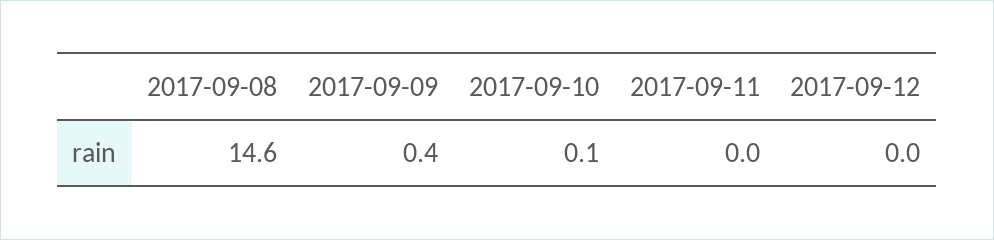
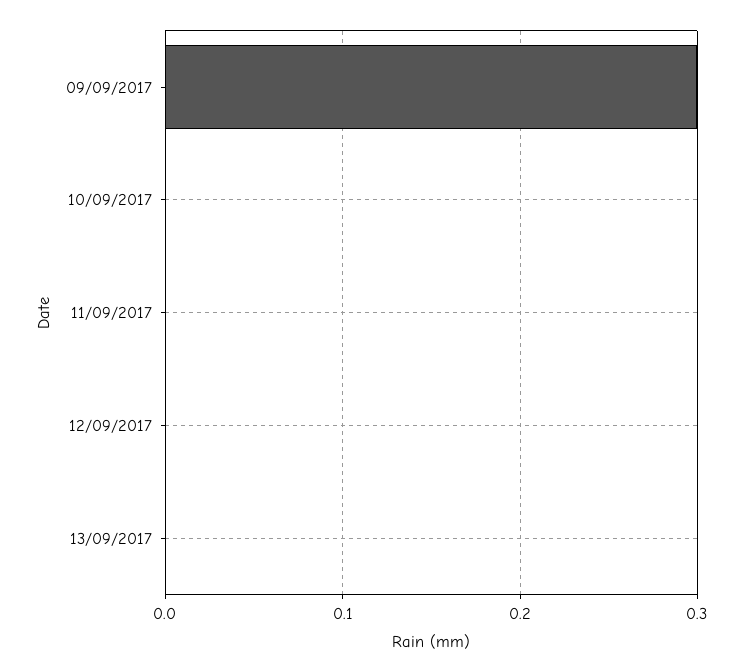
2017-09-08: 14.6 -> none
2017-09-09: 0.4 -> 0.3
2017-09-10: 0.1 -> 0
13/09/2017: none -> 0

